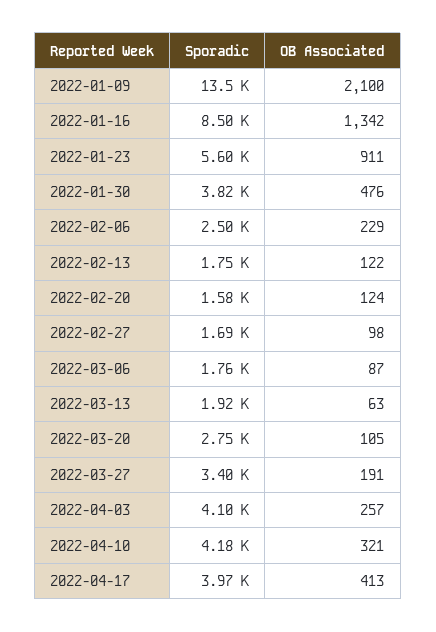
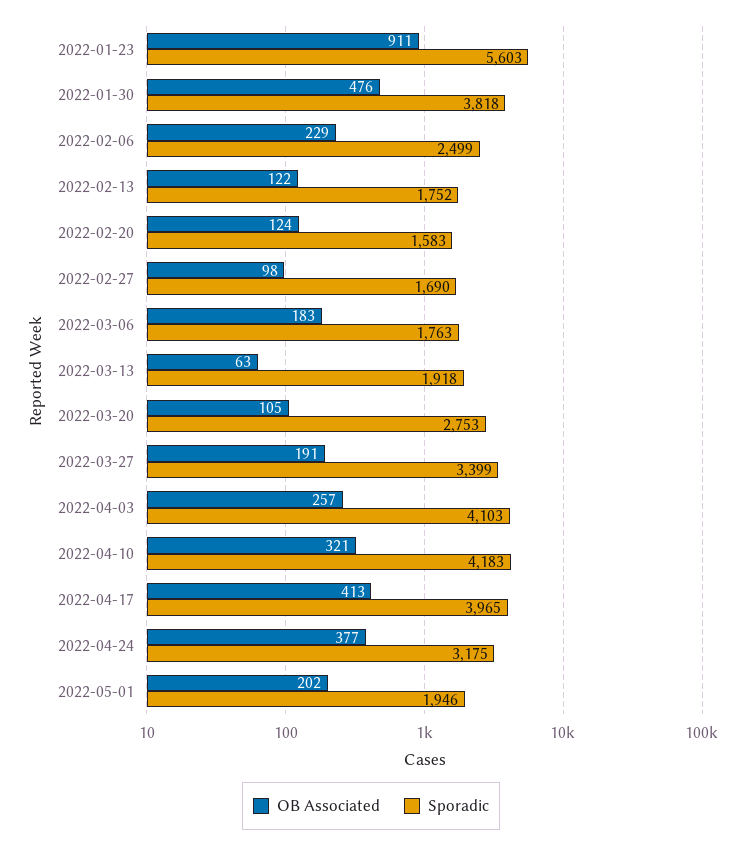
Sporadic, 2022-01-09: 13500 -> none
OB Associated, 2022-01-09: 2100 -> none
Sporadic, 2022-01-16: 8500 -> none
OB Associated, 2022-01-16: 1342 -> none
OB Associated, 2022-03-06: 87 -> 183
OB Associated, 2022-04-24: none -> 377
Sporadic, 2022-04-24: none -> 3175
OB Associated, 2022-05-01: none -> 202
Sporadic, 2022-05-01: none -> 1946

